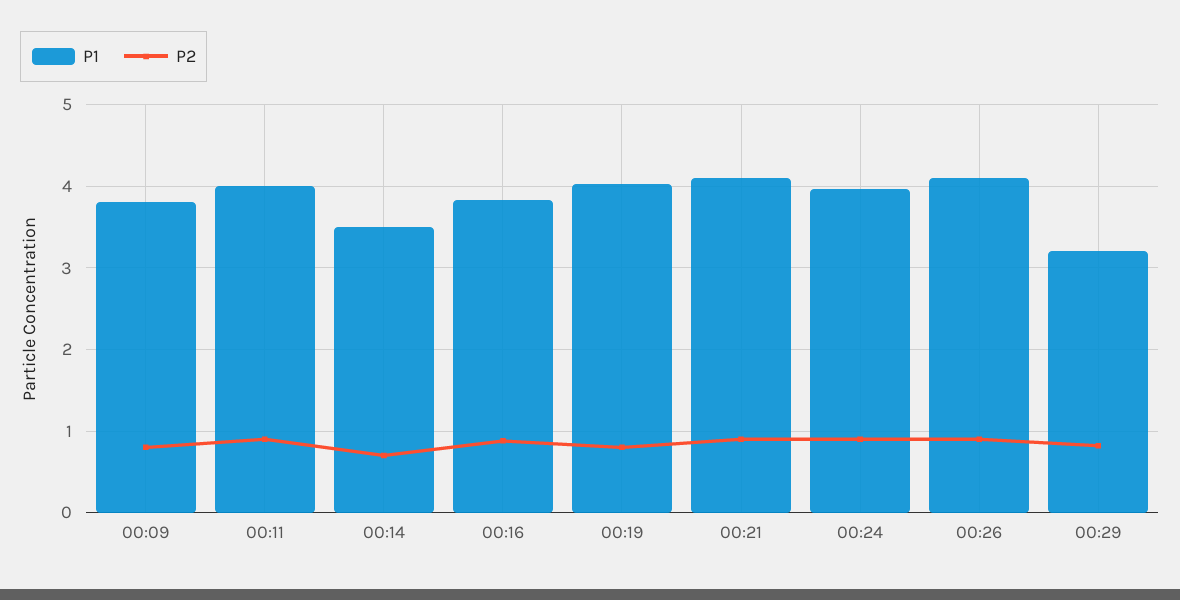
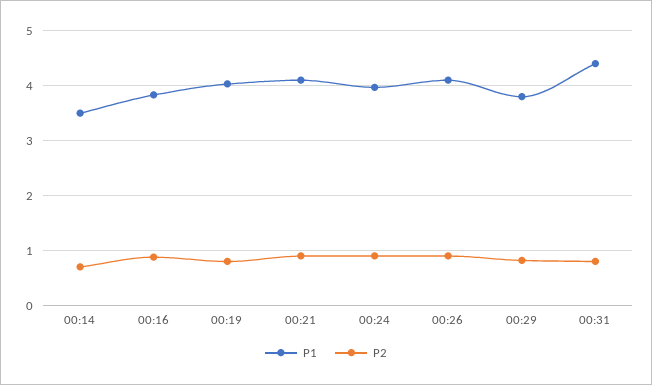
P1, 00:09: 3.8 -> none
P2, 00:09: 0.8 -> none
P1, 00:11: 4 -> none
P2, 00:11: 0.9 -> none
P1, 00:29: 3.2 -> 3.8
P1, 00:31: none -> 4.4
P2, 00:31: none -> 0.8

